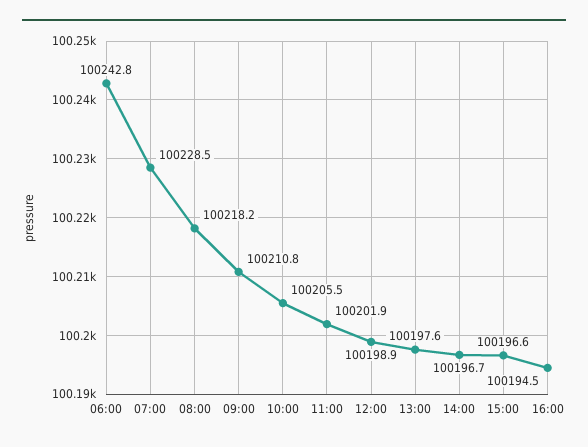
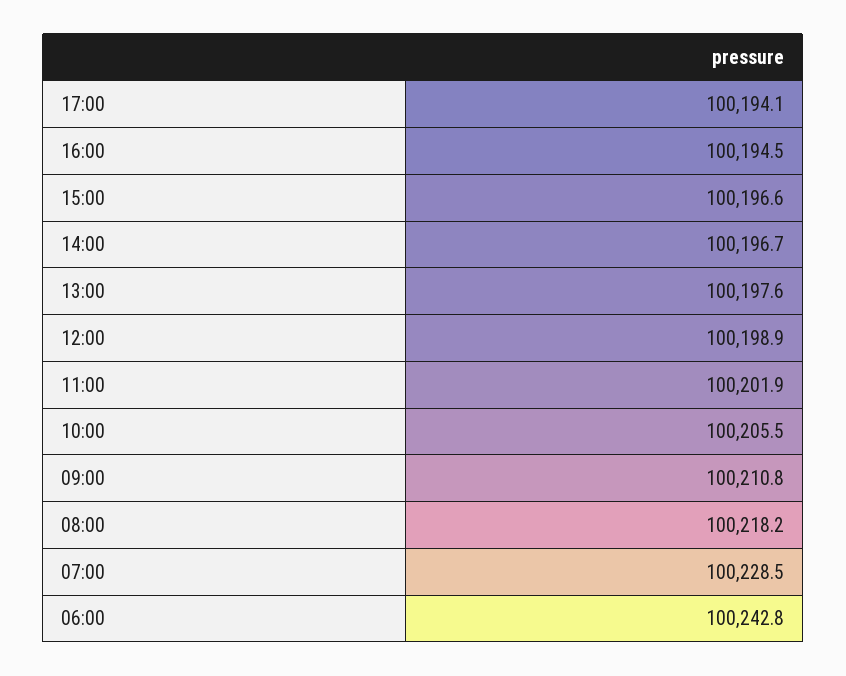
17:00: none -> 100194.1

